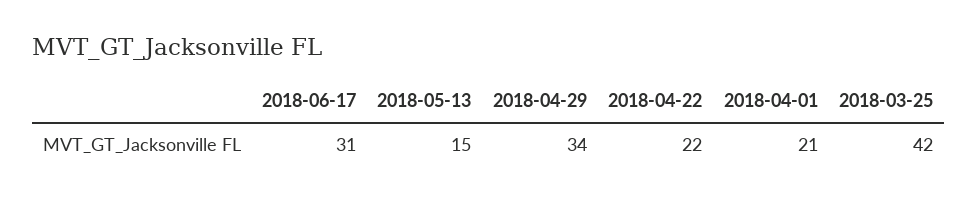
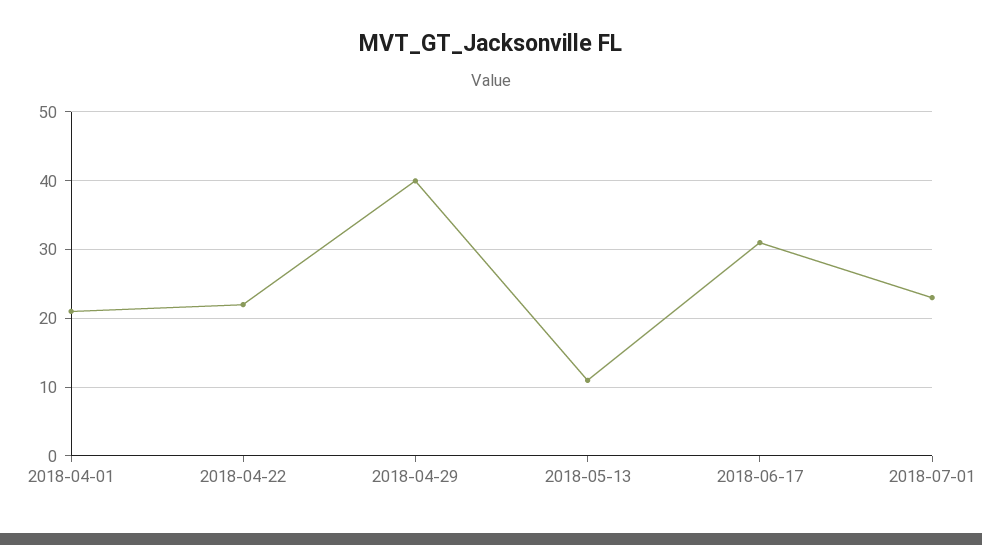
2018-05-13: 15 -> 11
2018-04-29: 34 -> 40
2018-03-25: 42 -> none
2018-07-01: none -> 23

